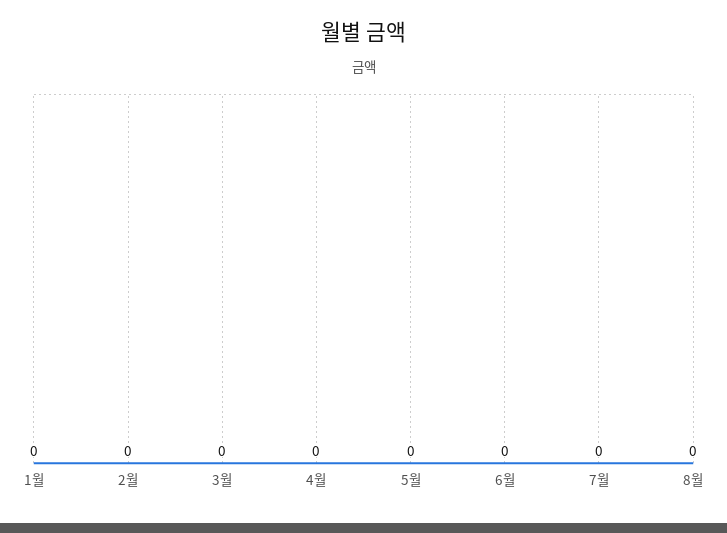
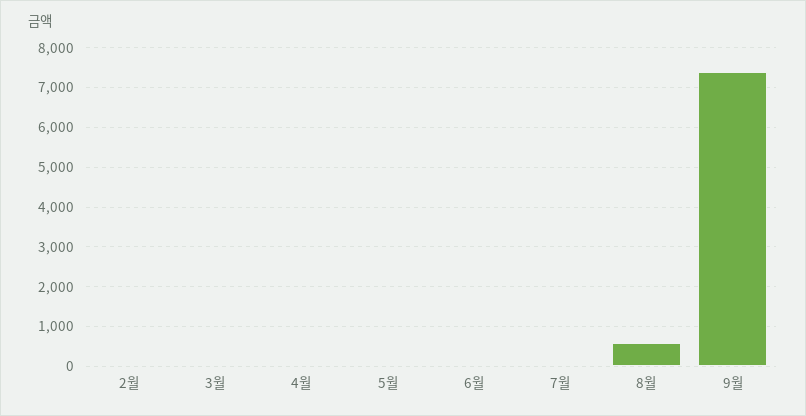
1월: 0 -> none
8월: 0 -> 600
9월: none -> 7400

